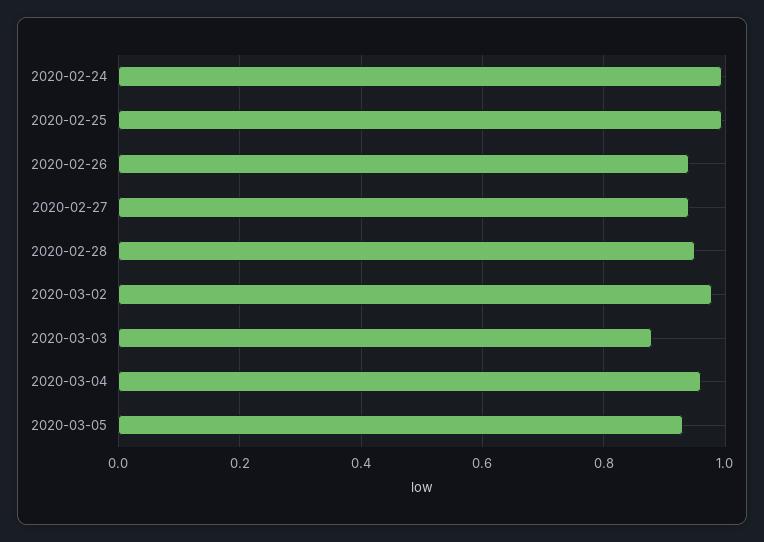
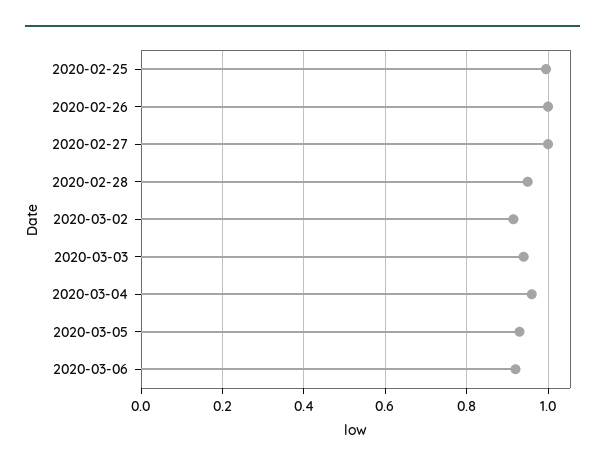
2020-02-24: 1 -> none
2020-02-26: 0.94 -> 1
2020-02-27: 0.94 -> 1
2020-03-02: 0.98 -> 0.92
2020-03-03: 0.88 -> 0.94
2020-03-06: none -> 0.92

